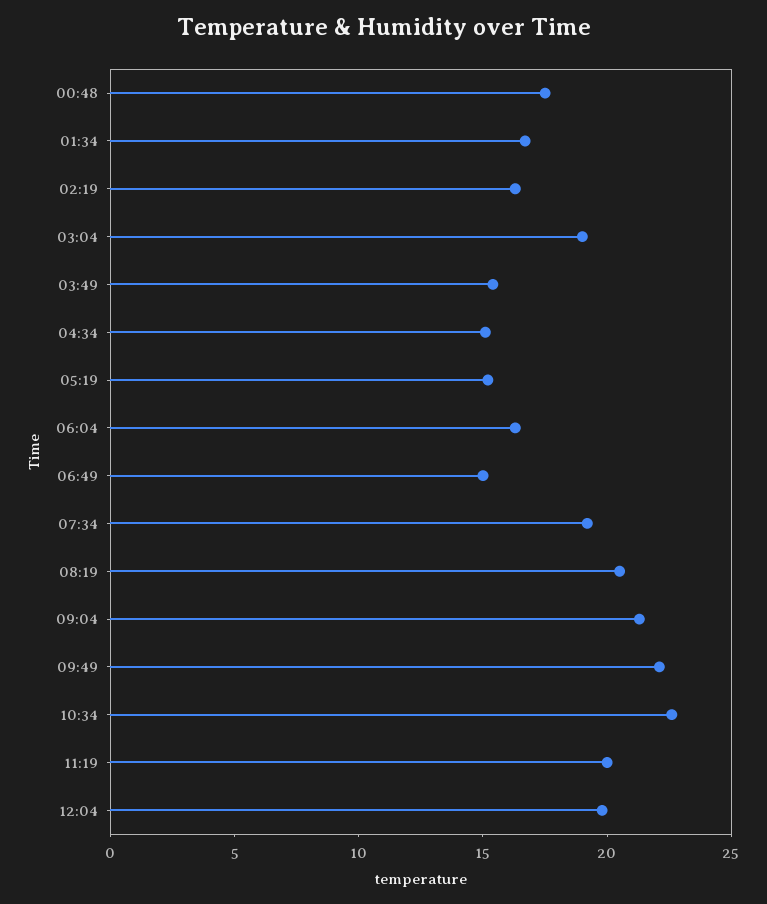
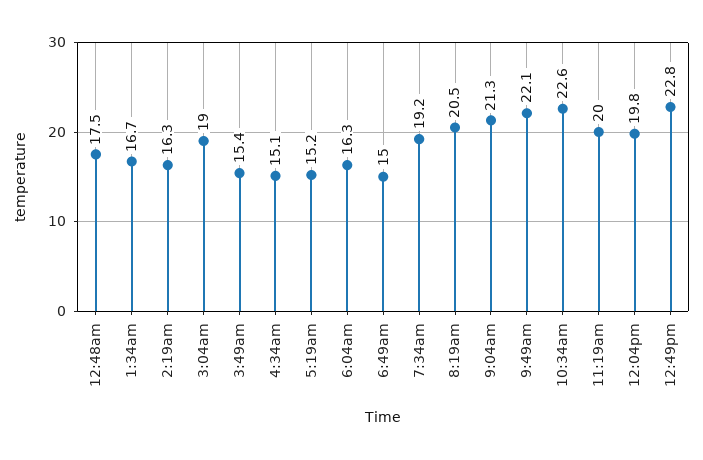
12:49pm: none -> 22.8

